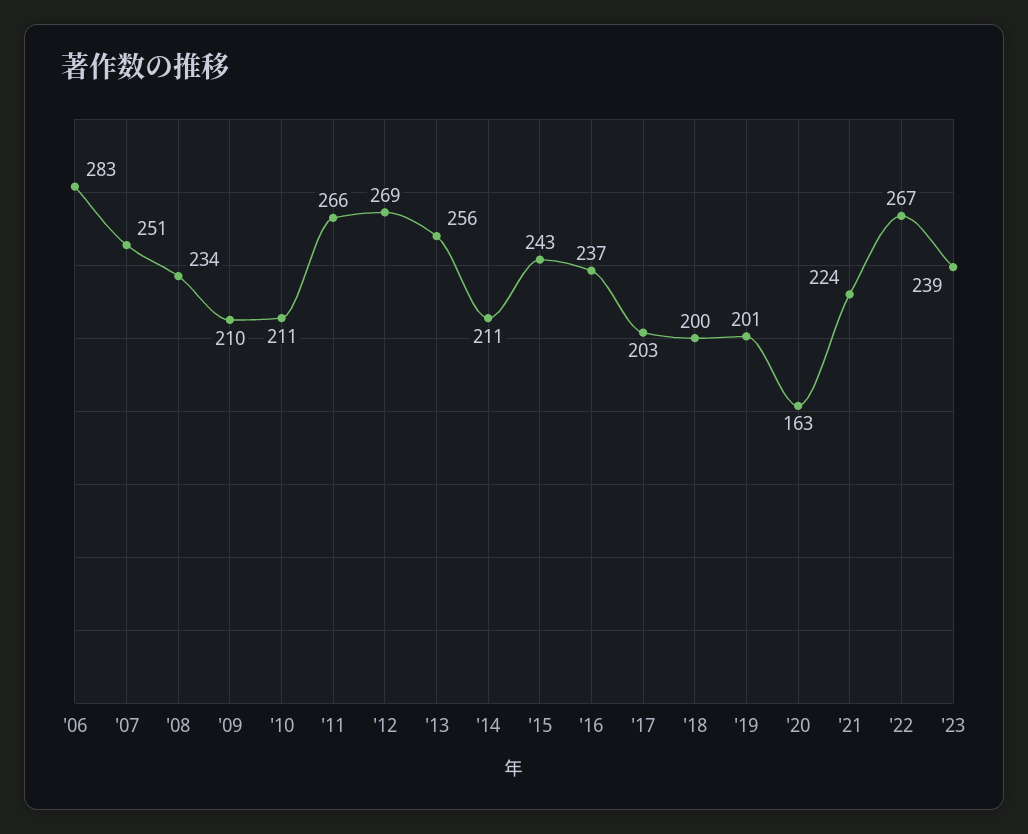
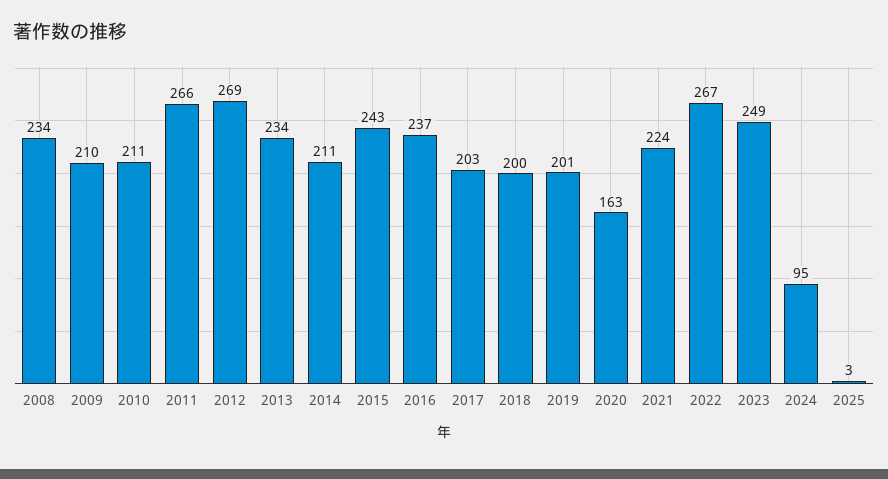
'06: 283 -> none
'07: 251 -> none
'13: 256 -> 234
'23: 239 -> 249
2024: none -> 95
2025: none -> 3

